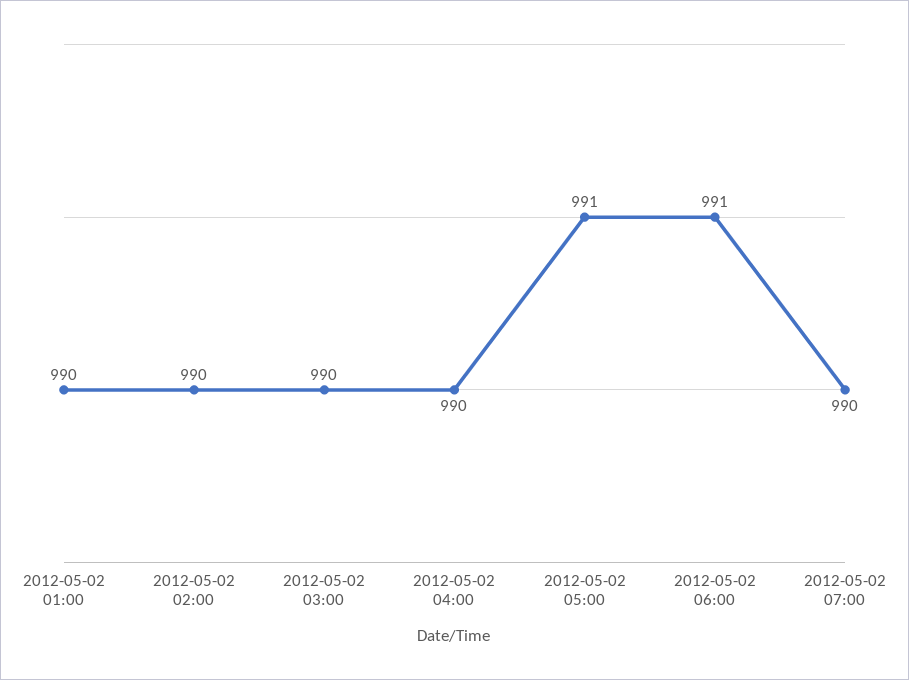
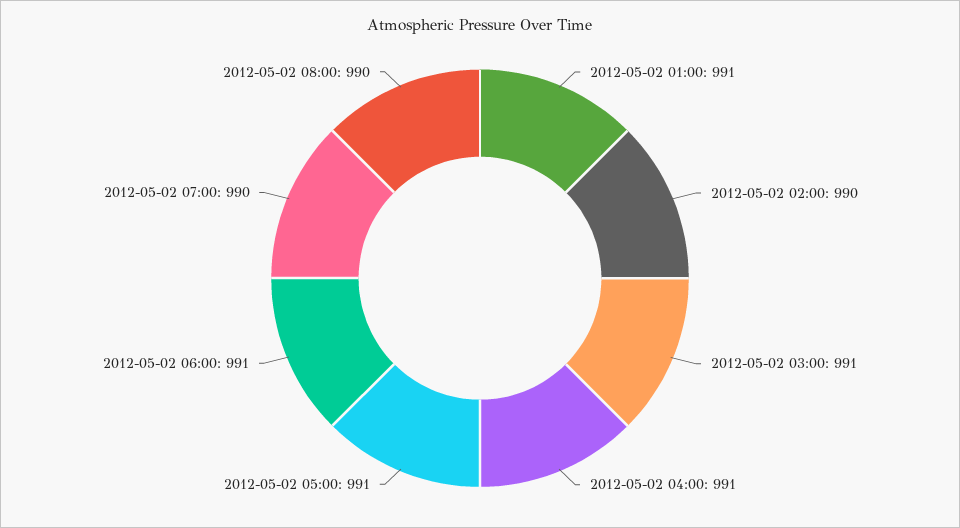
2012-05-02 01:00: 990 -> 991
2012-05-02 03:00: 990 -> 991
2012-05-02 04:00: 990 -> 991
2012-05-02 08:00: none -> 990

